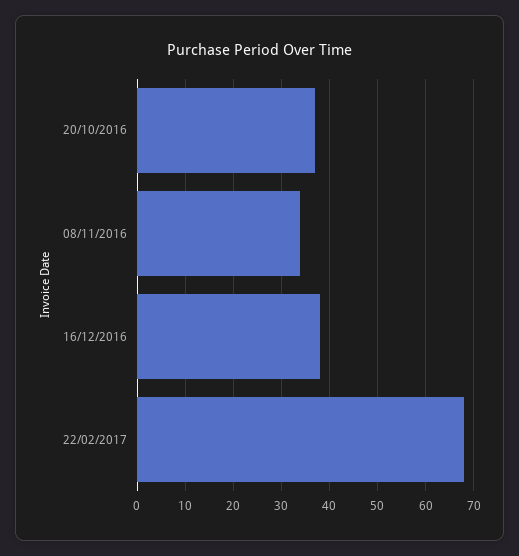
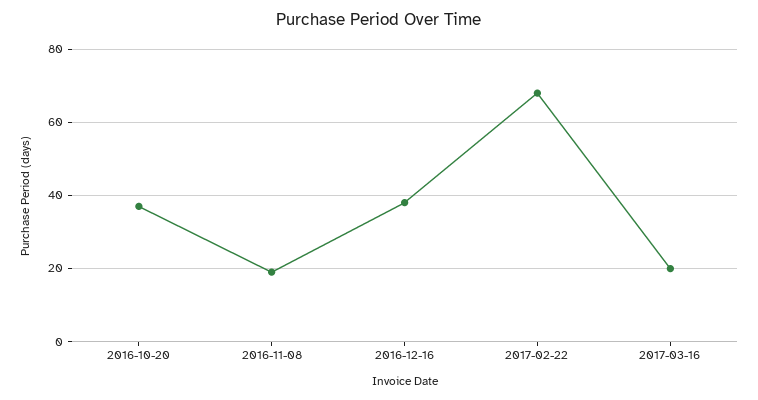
08/11/2016: 35 -> 20
2017-03-16: none -> 20

